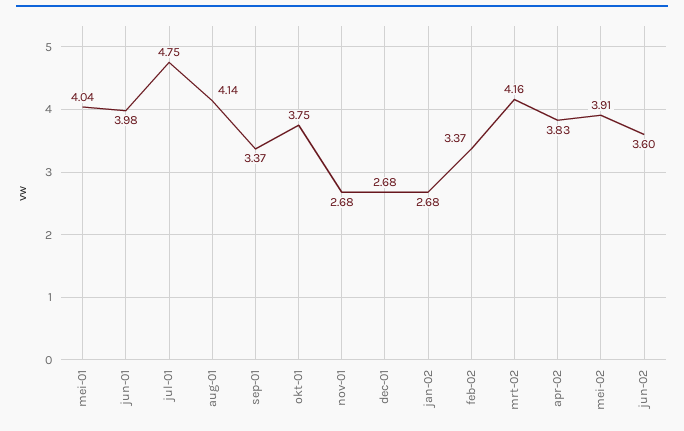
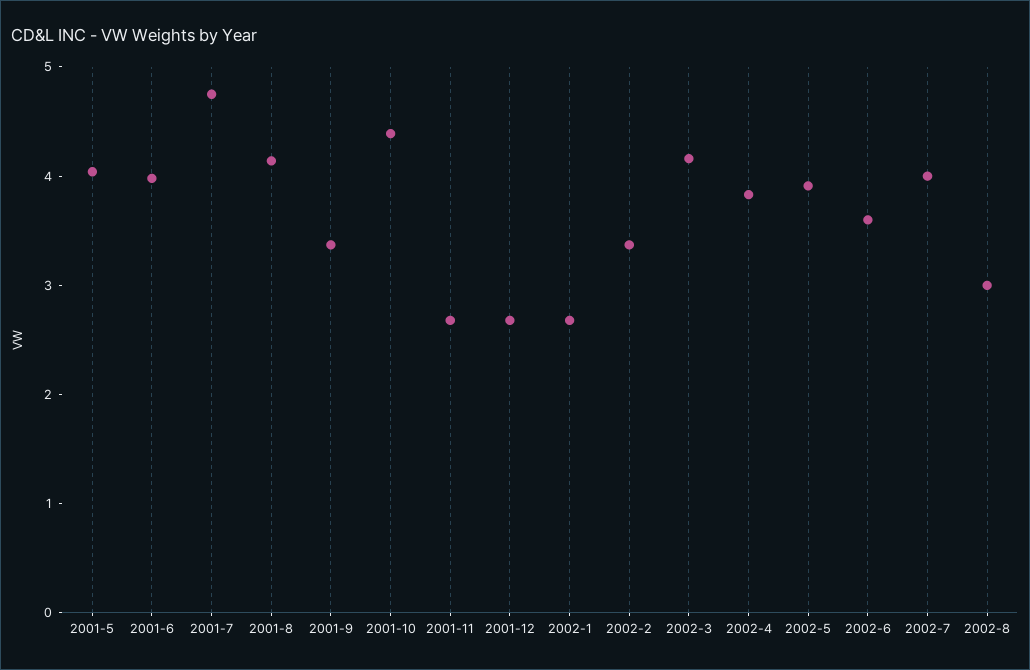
okt-01: 3.75 -> 4.4
2002-7: none -> 4
2002-8: none -> 3

